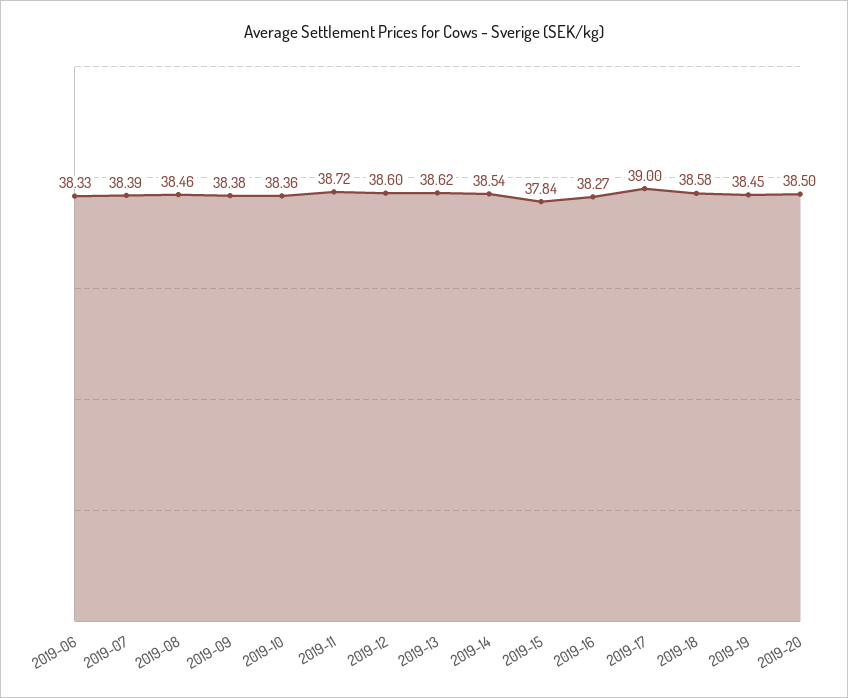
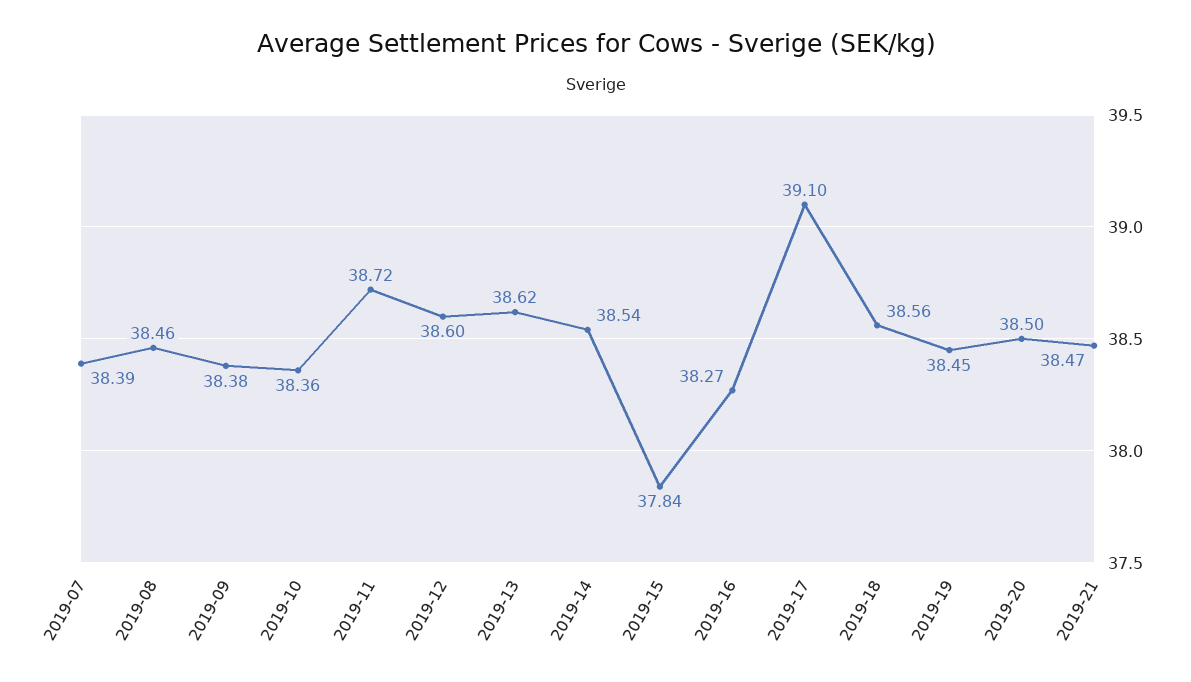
2019-06: 38.33 -> none
2019-17: 39 -> 39.1
2019-18: 38.58 -> 38.56
2019-21: none -> 38.47

